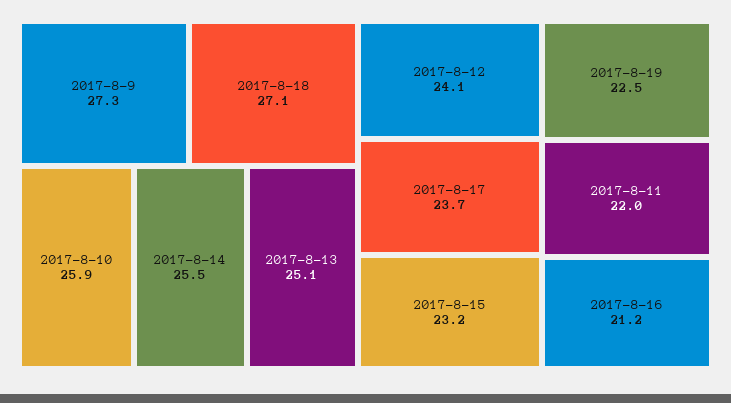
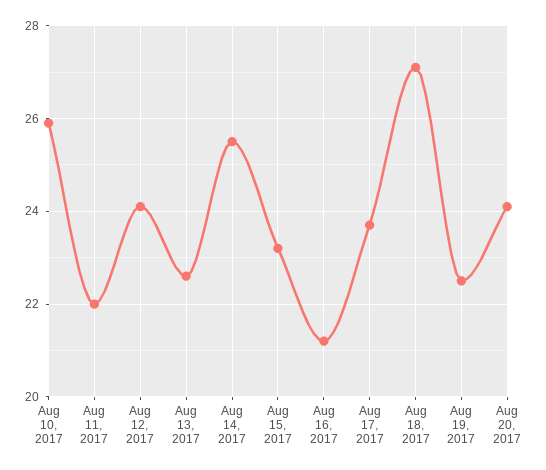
2017-8-9: 27.3 -> none
2017-8-13: 25.1 -> 22.5
Aug 20, 2017: none -> 24

